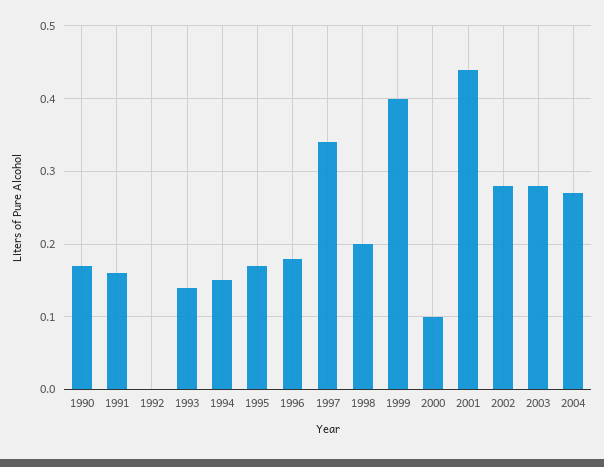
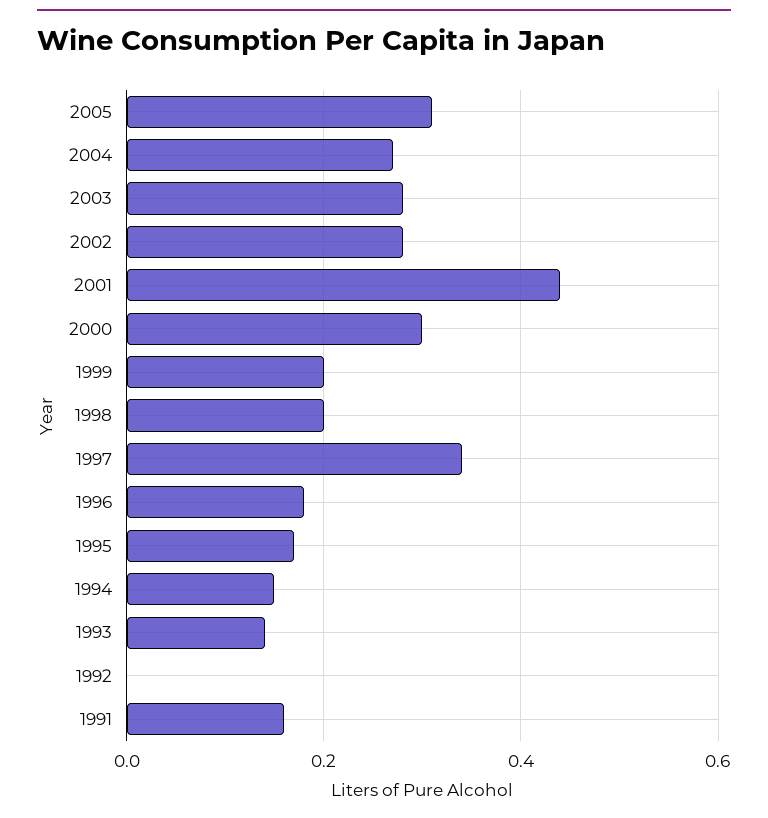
1990: 0.17 -> none
1999: 0.4 -> 0.2
2000: 0.1 -> 0.3
2005: none -> 0.3

